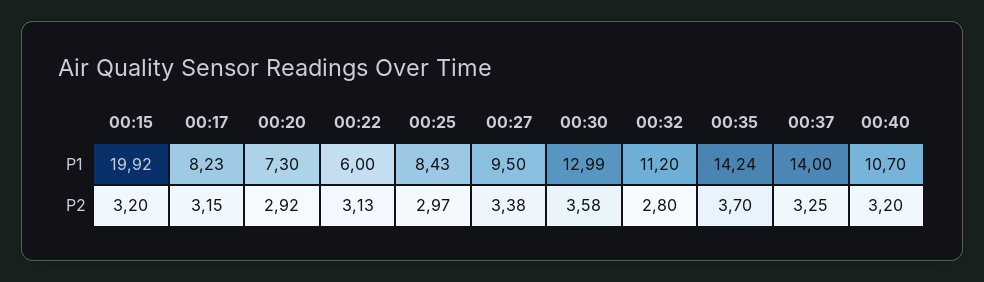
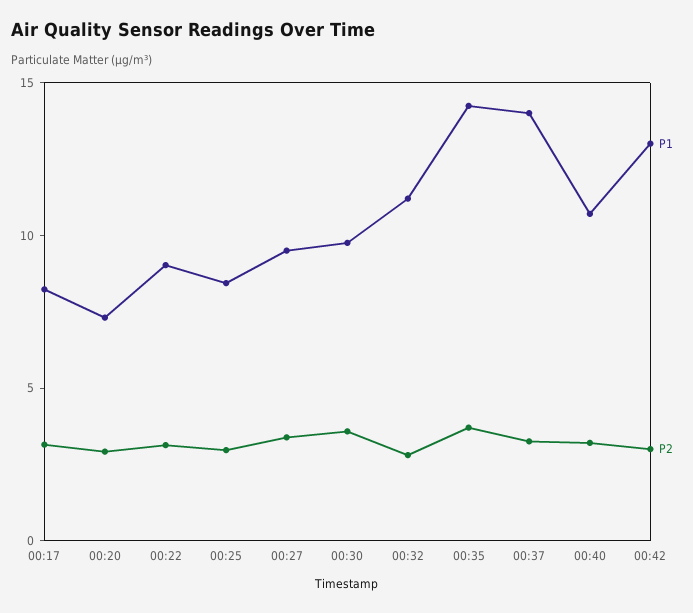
P1, 00:15: 19.92 -> none
P1, 00:22: 6 -> 9
P1, 00:30: 12.99 -> 10
P2, 00:15: 3.2 -> none
P1, 00:42: none -> 13
P2, 00:42: none -> 3

